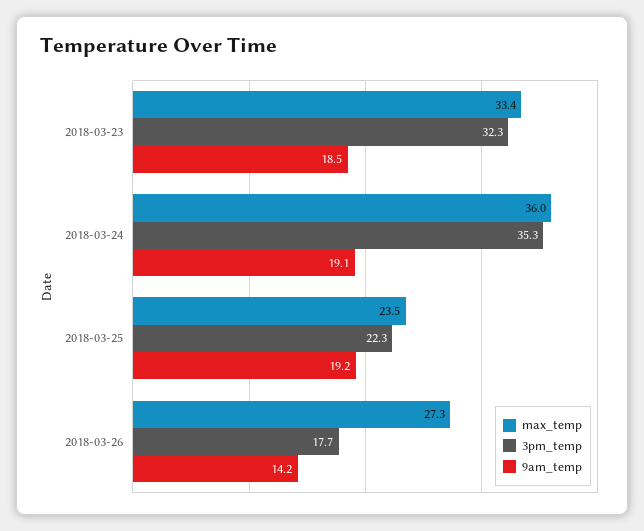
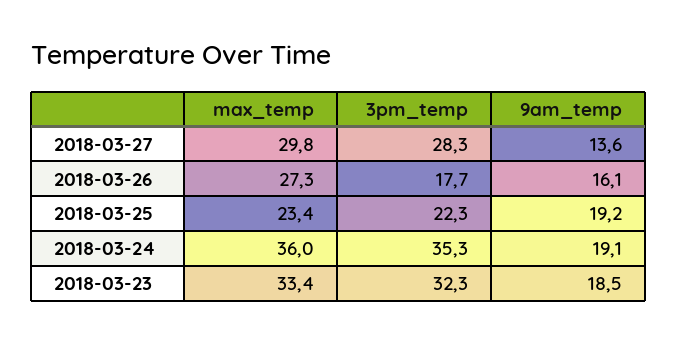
max_temp, 2018-03-25: 23.5 -> 23.4
9am_temp, 2018-03-26: 14.2 -> 16.1
max_temp, 2018-03-27: none -> 29.8
3pm_temp, 2018-03-27: none -> 28.3
9am_temp, 2018-03-27: none -> 13.6

